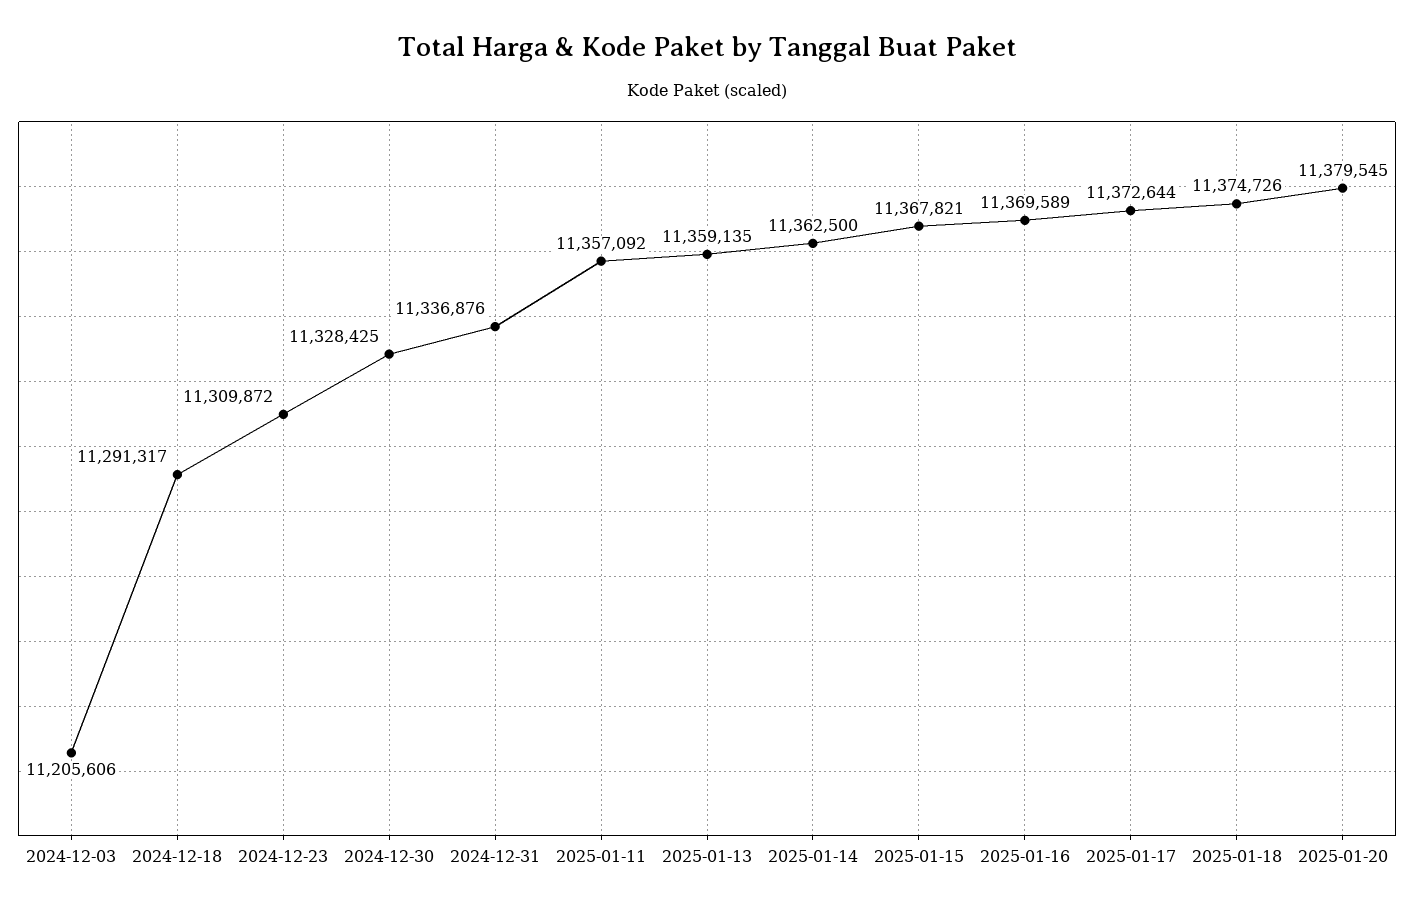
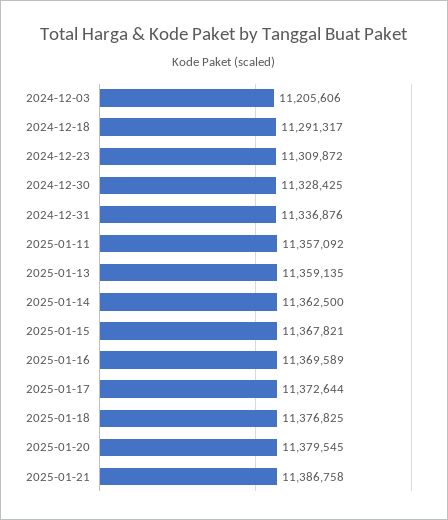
2025-01-18: 11374726 -> 11376825
2025-01-21: none -> 11386758

